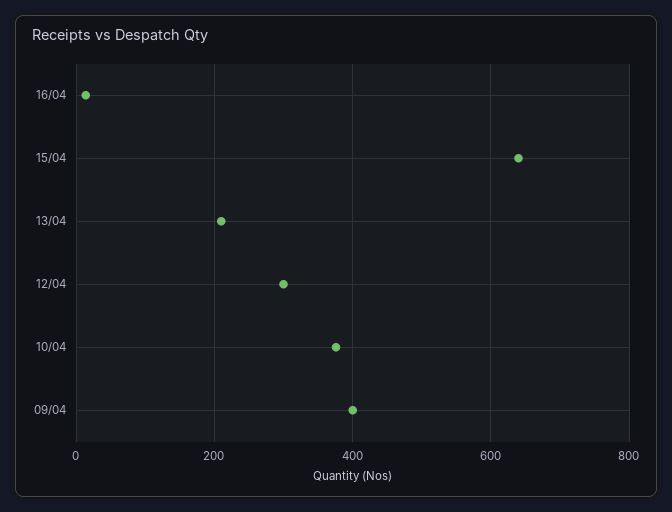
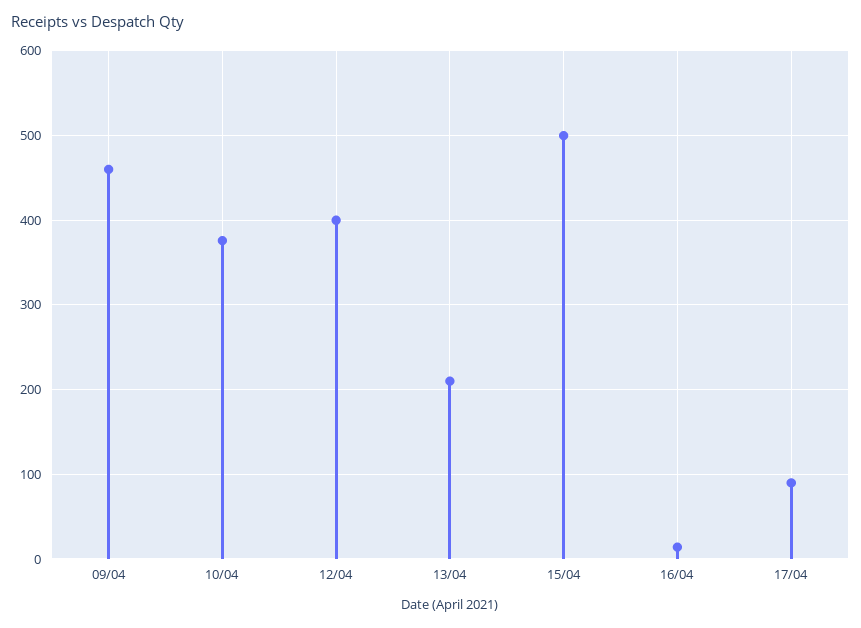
15/04: 640 -> 500
12/04: 300 -> 400
09/04: 400 -> 460
17/04: none -> 90

